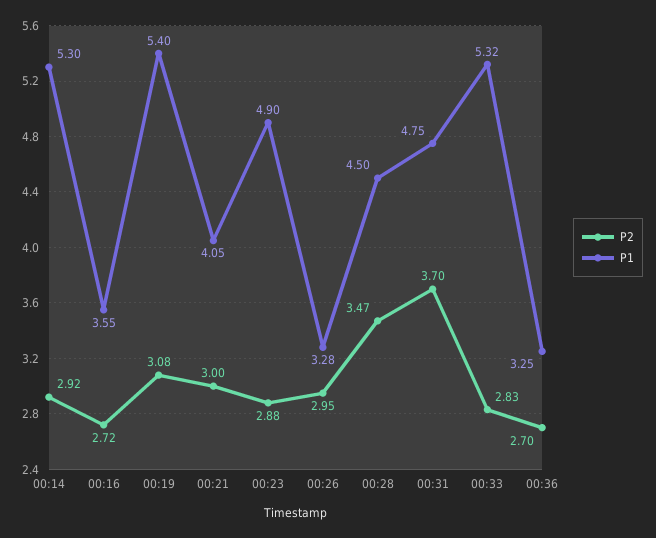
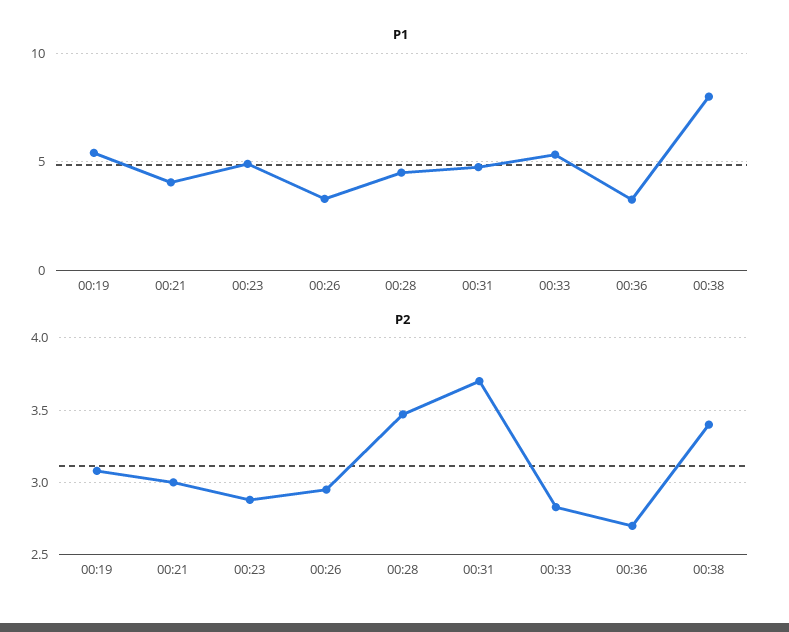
P2, 00:14: 2.92 -> none
P1, 00:14: 5.3 -> none
P2, 00:16: 2.72 -> none
P1, 00:16: 3.55 -> none
P1, 00:38: none -> 8
P2, 00:38: none -> 3.4

